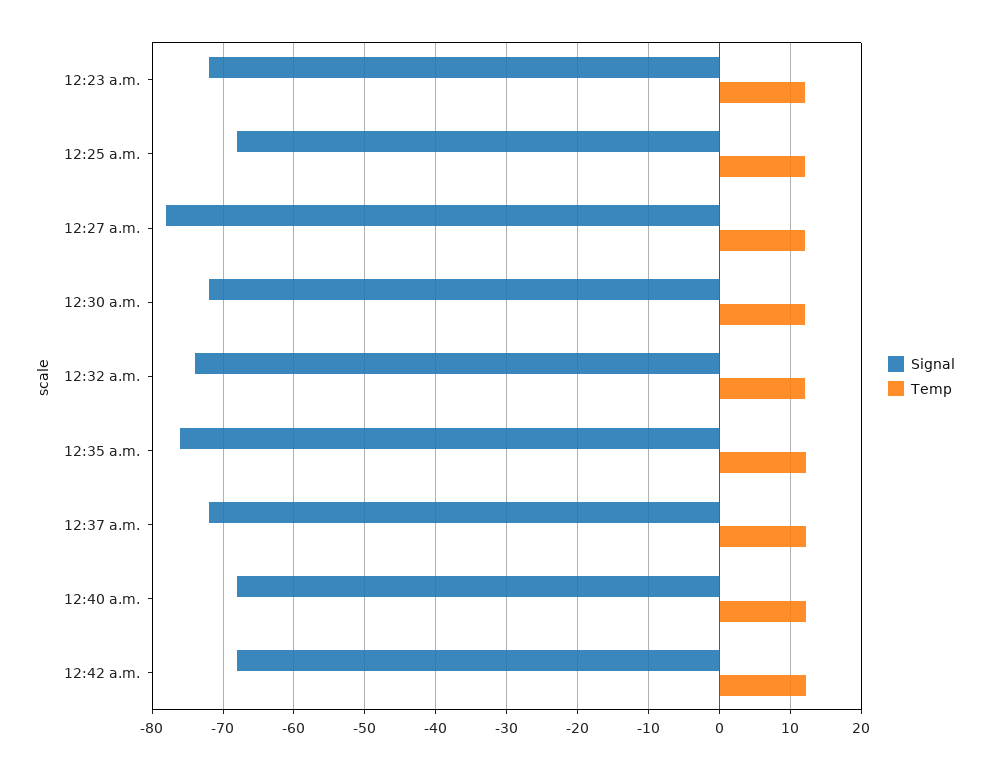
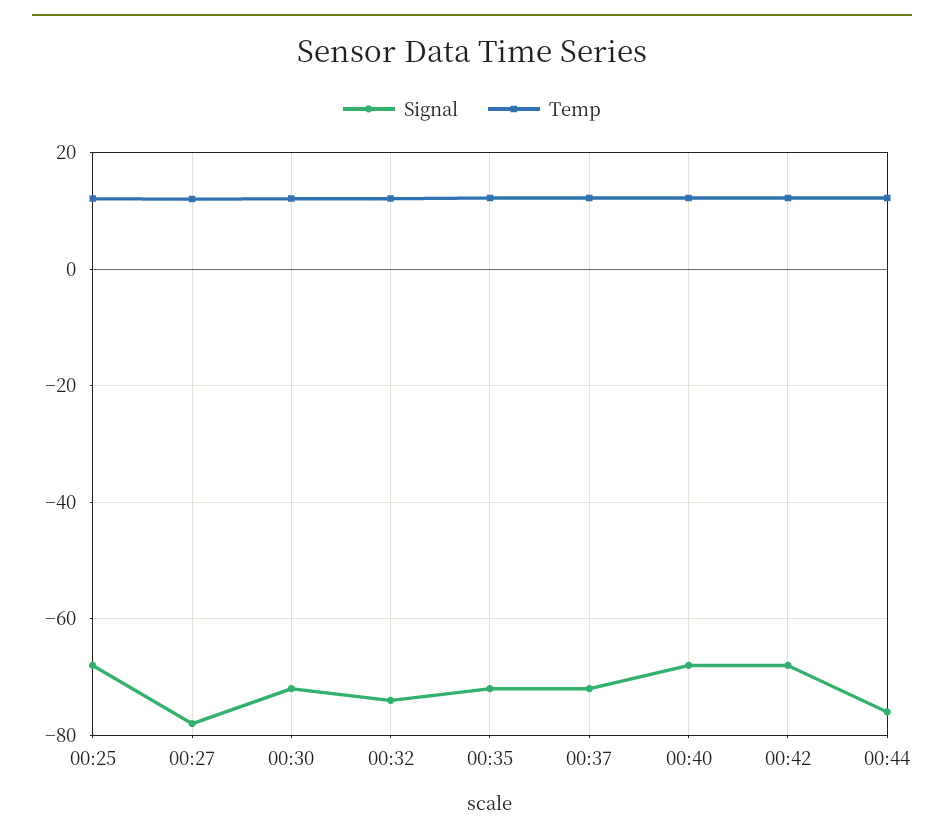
Signal, 12:23 a.m.: -72 -> none
Temp, 12:23 a.m.: 12 -> none
Signal, 12:35 a.m.: -76 -> -72
Signal, 00:44: none -> -76
Temp, 00:44: none -> 12

